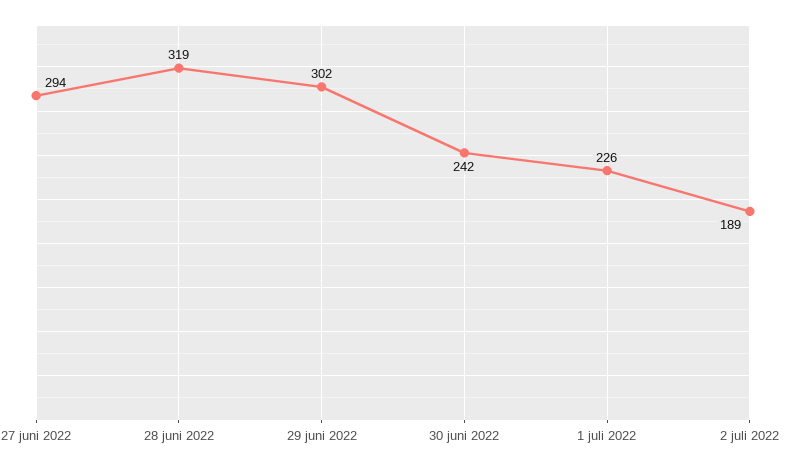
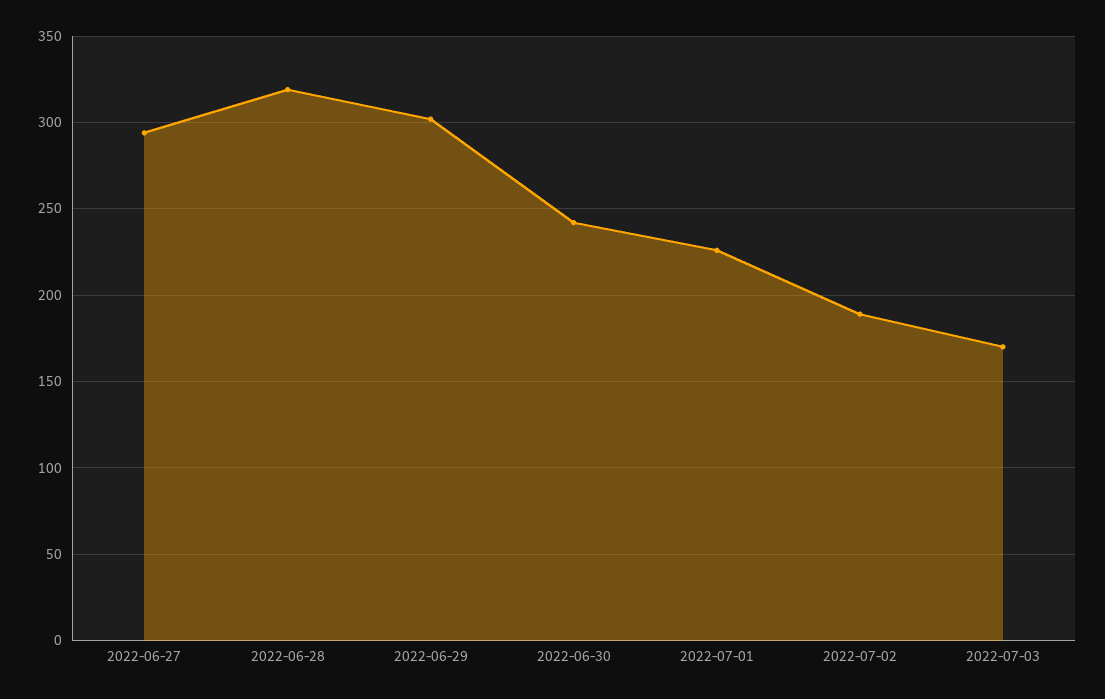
2022-07-03: none -> 170

